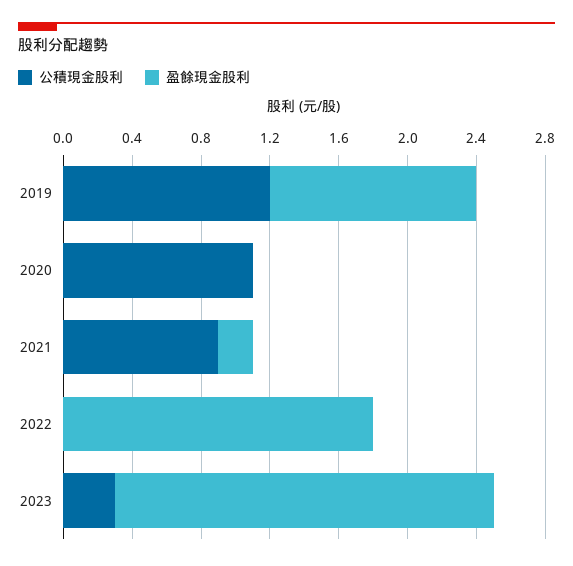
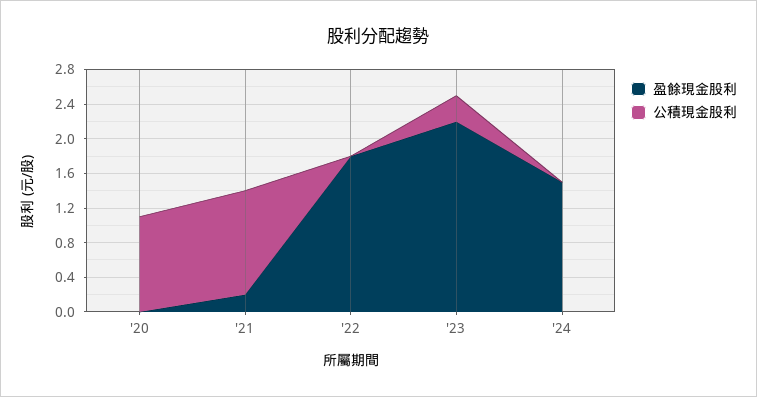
公積現金股利, 2019: 1.2 -> none
盈餘現金股利, 2019: 1.2 -> none
公積現金股利, 2021: 0.9 -> 1.2
盈餘現金股利, '24: none -> 1.5
公積現金股利, '24: none -> 0

